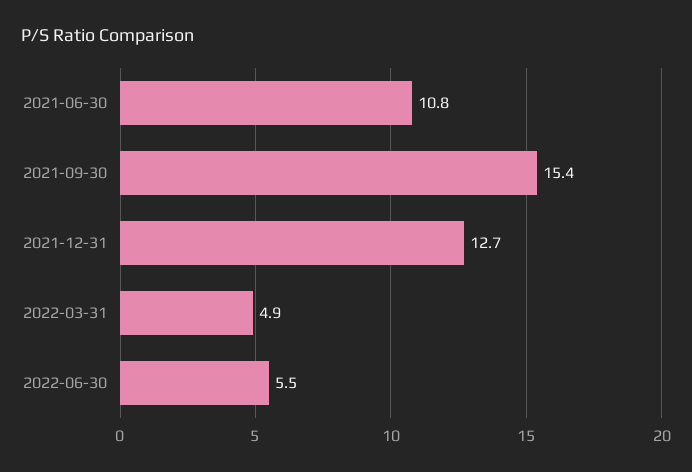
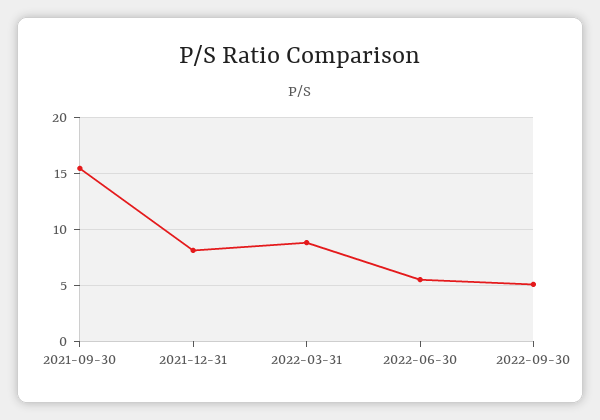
2021-06-30: 10.8 -> none
2021-12-31: 12.7 -> 8
2022-03-31: 4.9 -> 9
2022-09-30: none -> 5

